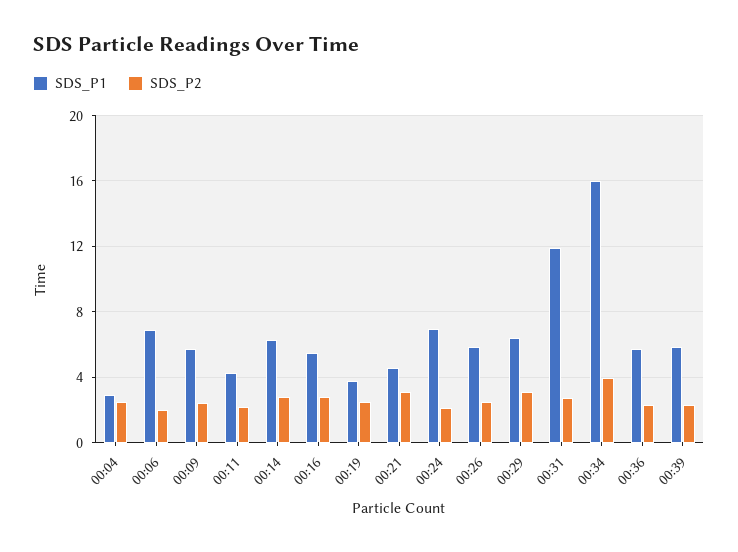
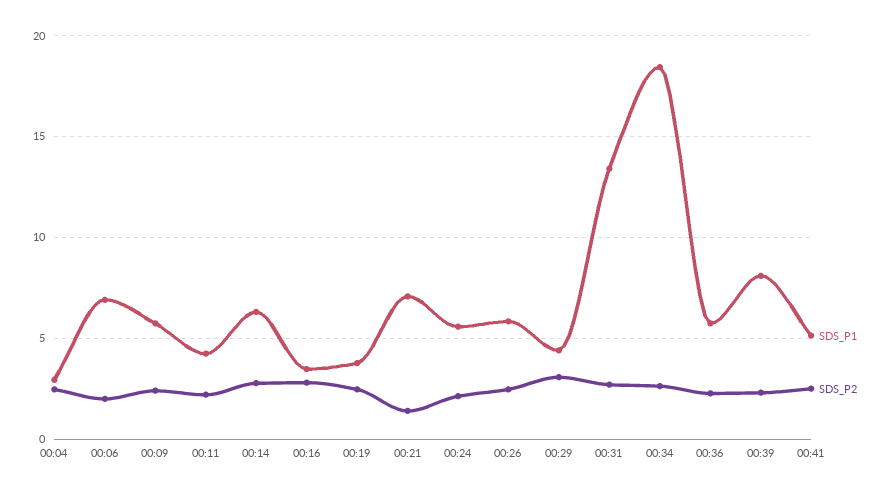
SDS_P1, 00:16: 5.5 -> 3.5
SDS_P1, 00:21: 4.5 -> 7
SDS_P2, 00:21: 3 -> 1.5
SDS_P1, 00:24: 7 -> 5.5
SDS_P1, 00:29: 6.5 -> 4.5
SDS_P1, 00:31: 12 -> 13.5
SDS_P1, 00:34: 16 -> 18.5
SDS_P2, 00:34: 4 -> 2.5
SDS_P1, 00:39: 6 -> 8
SDS_P1, 00:41: none -> 5
SDS_P2, 00:41: none -> 2.5

